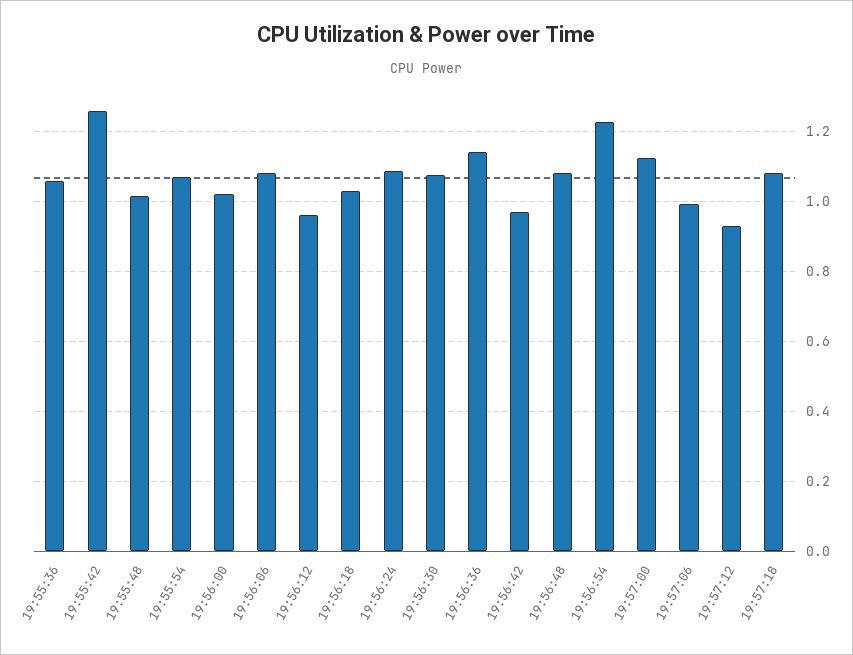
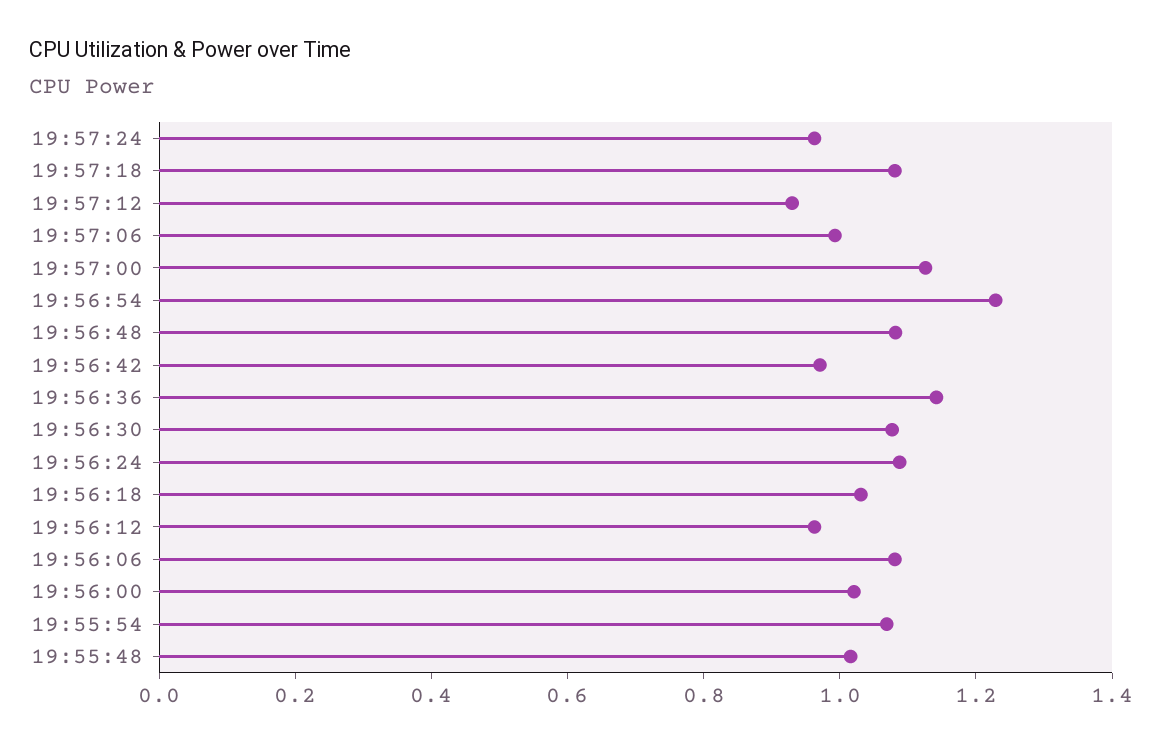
19:55:36: 1.06 -> none
19:55:42: 1.26 -> none
19:57:24: none -> 0.95

